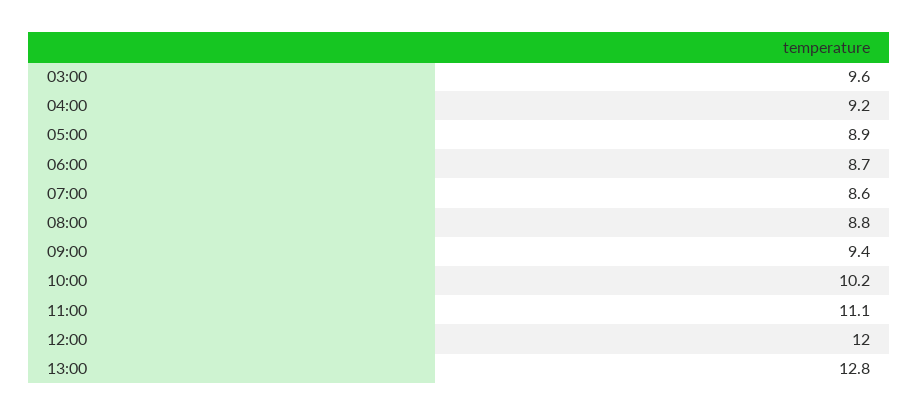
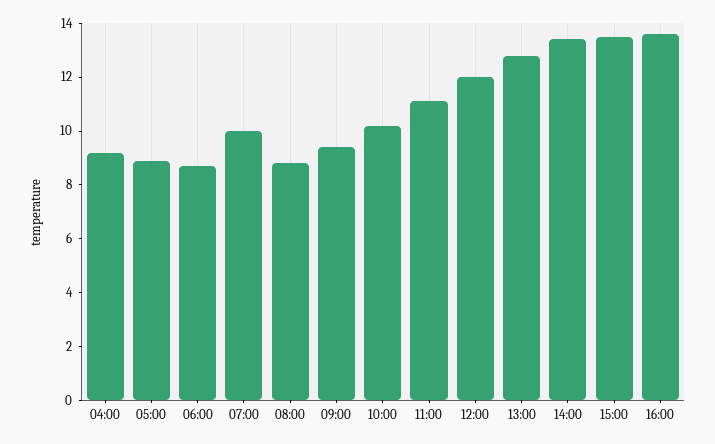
03:00: 9.6 -> none
07:00: 8.6 -> 10
14:00: none -> 13.5
15:00: none -> 13.5
16:00: none -> 13.5

